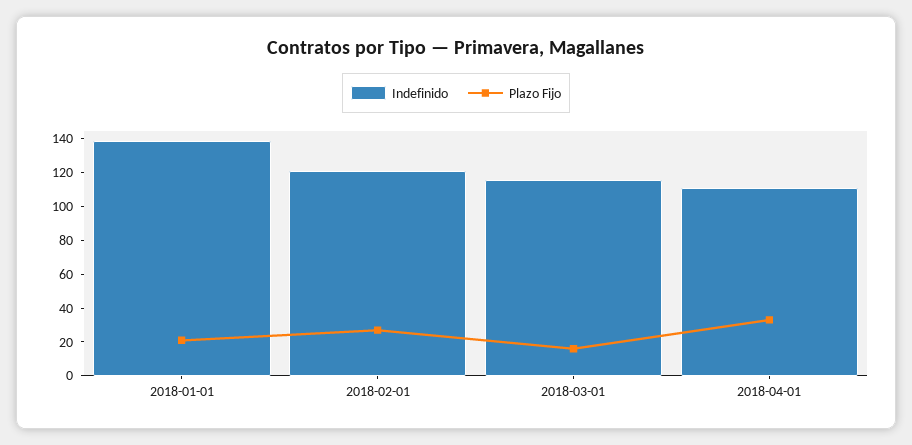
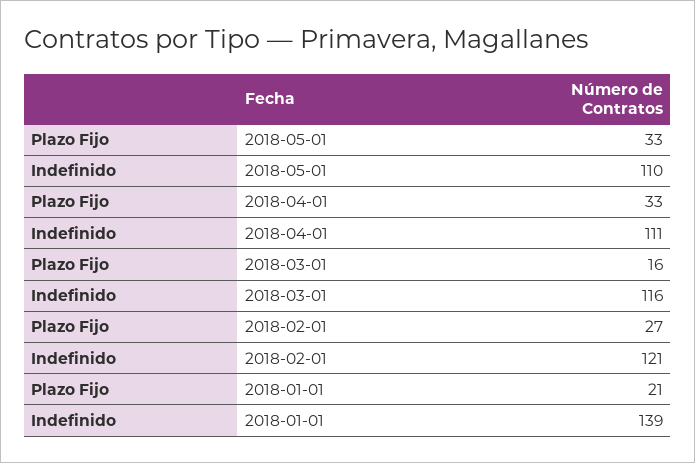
Plazo Fijo, 2018-05-01: none -> 33
Indefinido, 2018-05-01: none -> 110

